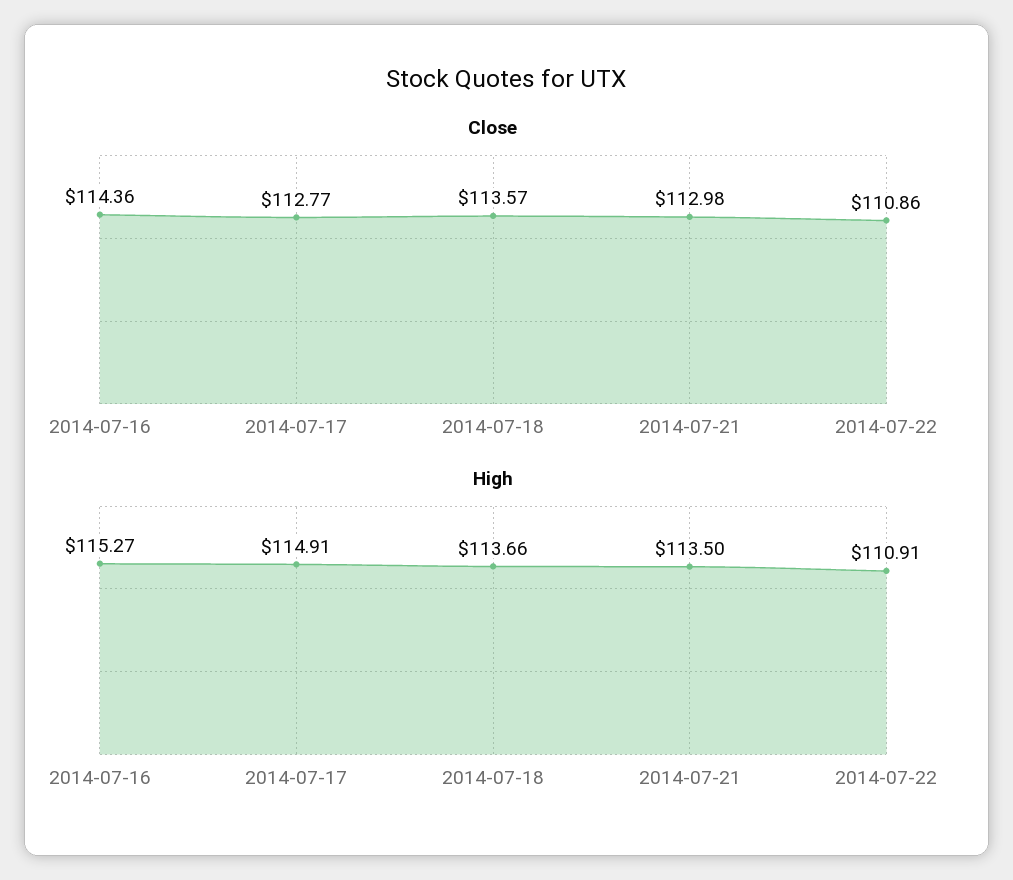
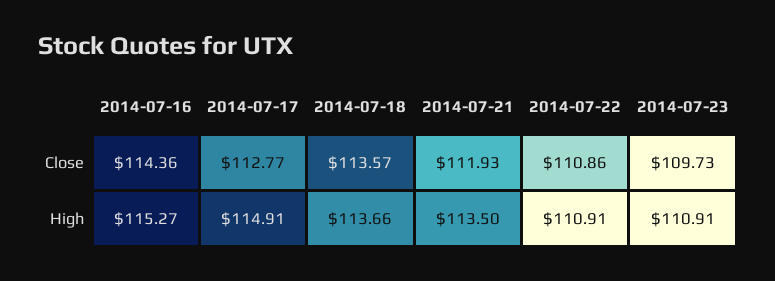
Close, 2014-07-21: 112.98 -> 111.93
Close, 2014-07-23: none -> 109.73
High, 2014-07-23: none -> 110.91

